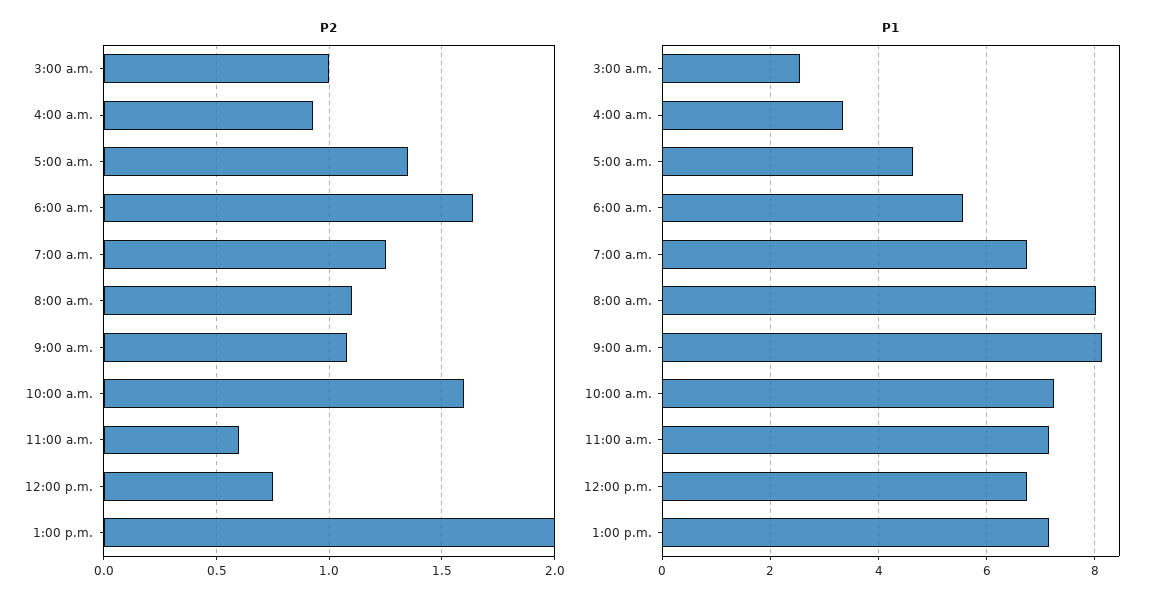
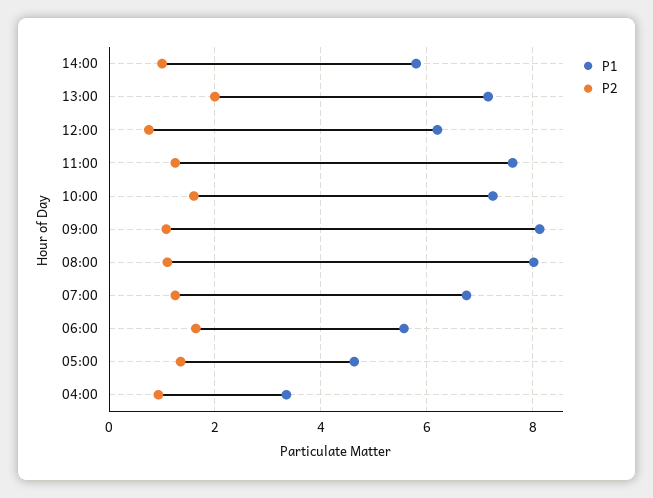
P2, 3:00 a.m.: 1 -> none
P2, 11:00 a.m.: 0.6 -> 1.2
P1, 3:00 a.m.: 2.6 -> none
P1, 11:00 a.m.: 7.2 -> 7.6
P1, 12:00 p.m.: 6.8 -> 6.2
P1, 14:00: none -> 5.8
P2, 14:00: none -> 1

